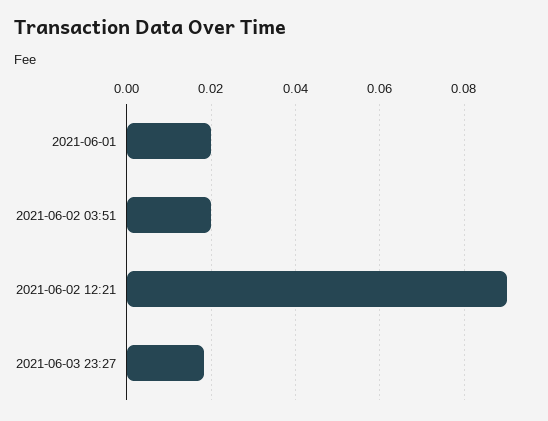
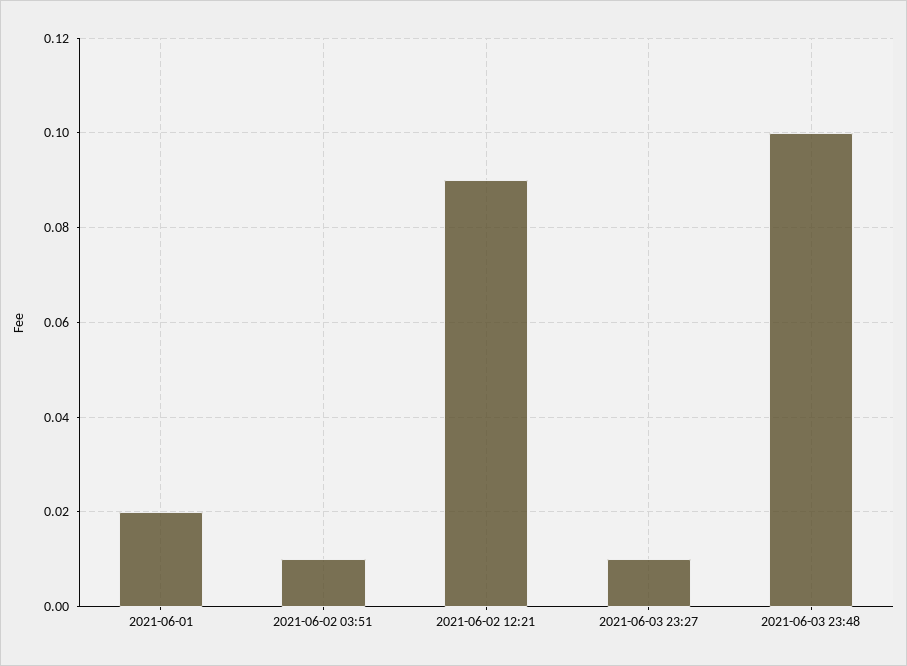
2021-06-02 03:51: 0.02 -> 0.01
2021-06-03 23:27: 0.018 -> 0.01
2021-06-03 23:48: none -> 0.1

